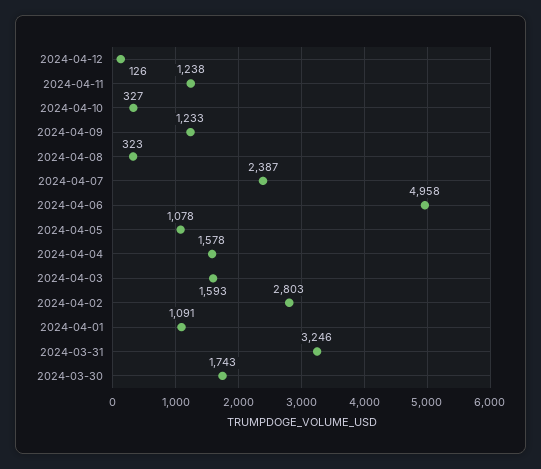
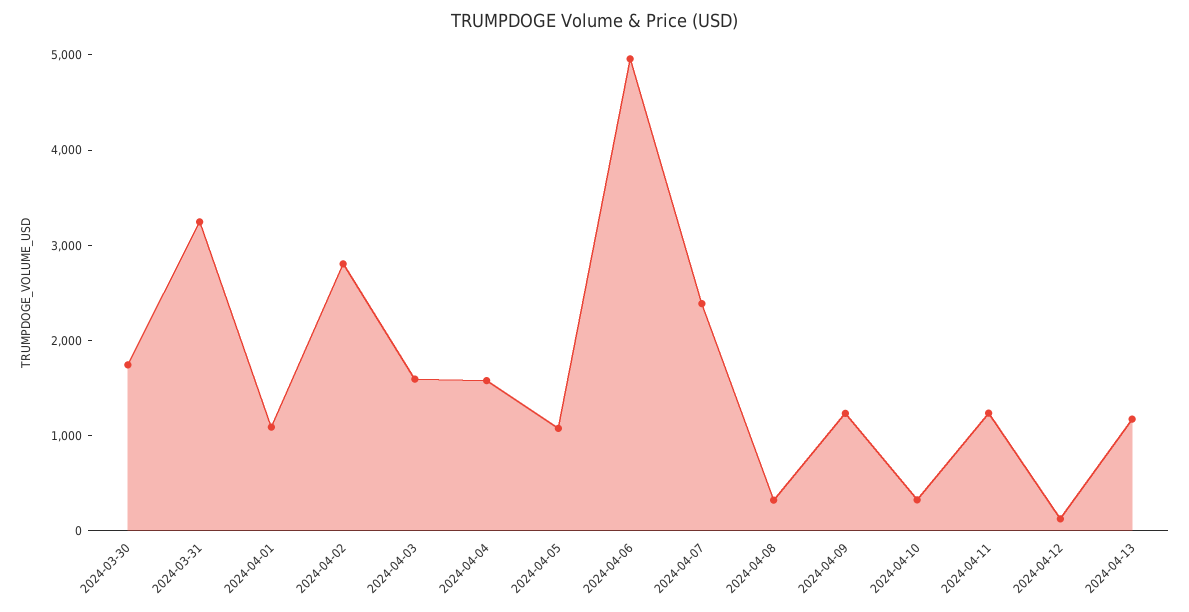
2024-04-13: none -> 1200

